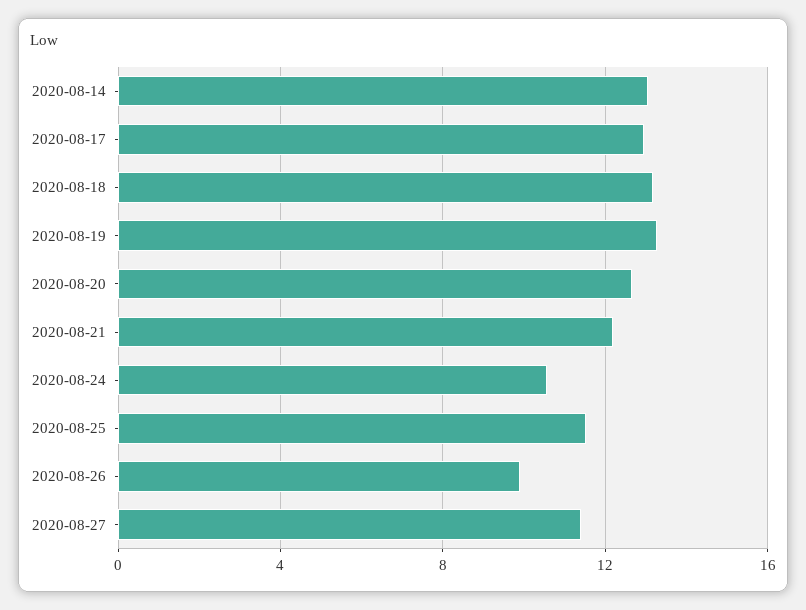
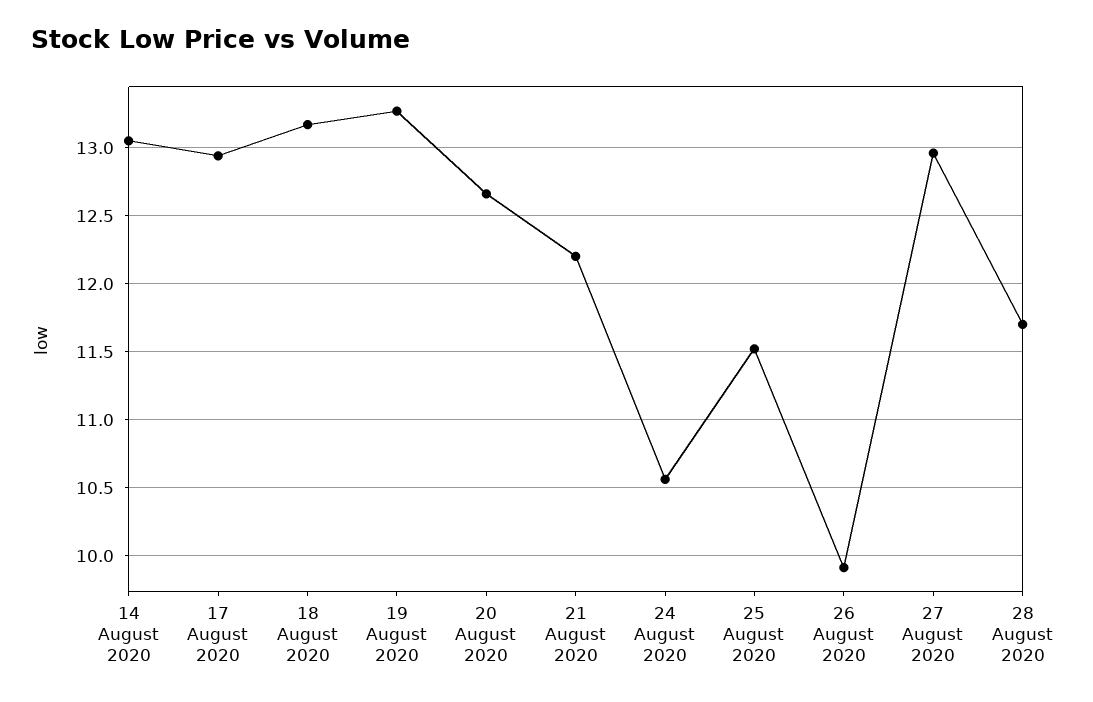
2020-08-27: 11.5 -> 12.95
28 August 2020: none -> 11.7

